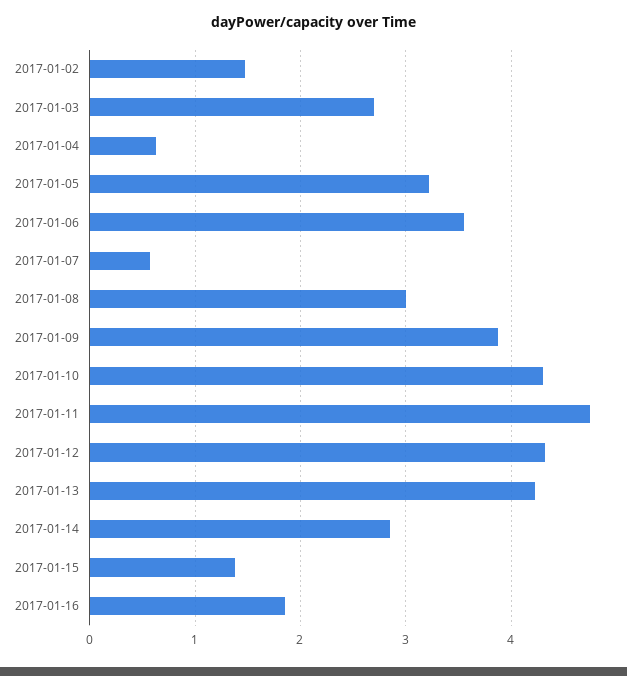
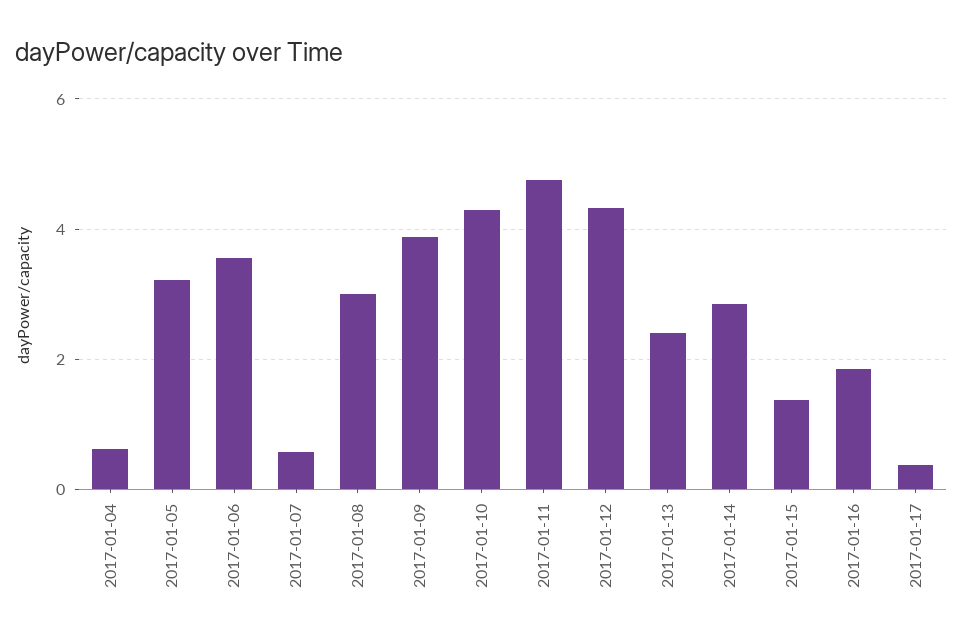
2017-01-02: 1.5 -> none
2017-01-03: 2.7 -> none
2017-01-13: 4.2 -> 2.4
2017-01-17: none -> 0.4

